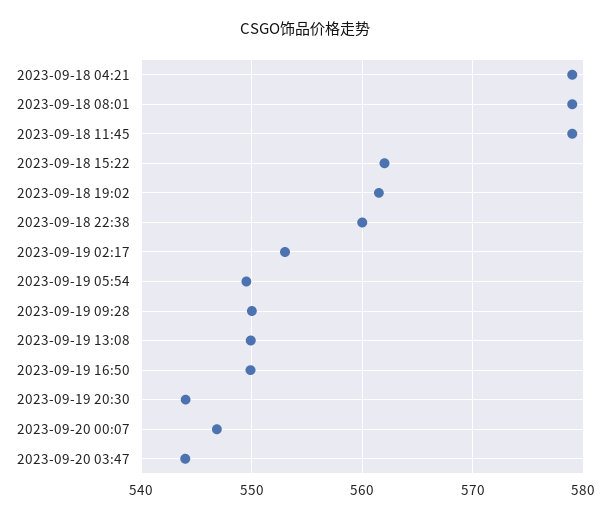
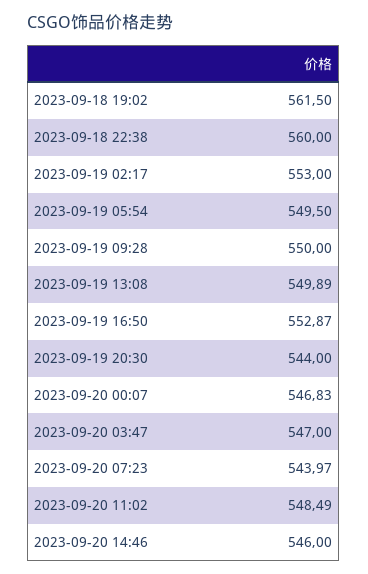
2023-09-18 04:21: 579 -> none
2023-09-18 08:01: 579 -> none
2023-09-18 11:45: 579 -> none
2023-09-18 15:22: 562 -> none
2023-09-19 16:50: 550 -> 552.87
2023-09-20 03:47: 544 -> 547
2023-09-20 07:23: none -> 543.97
2023-09-20 11:02: none -> 548.49
2023-09-20 14:46: none -> 546

